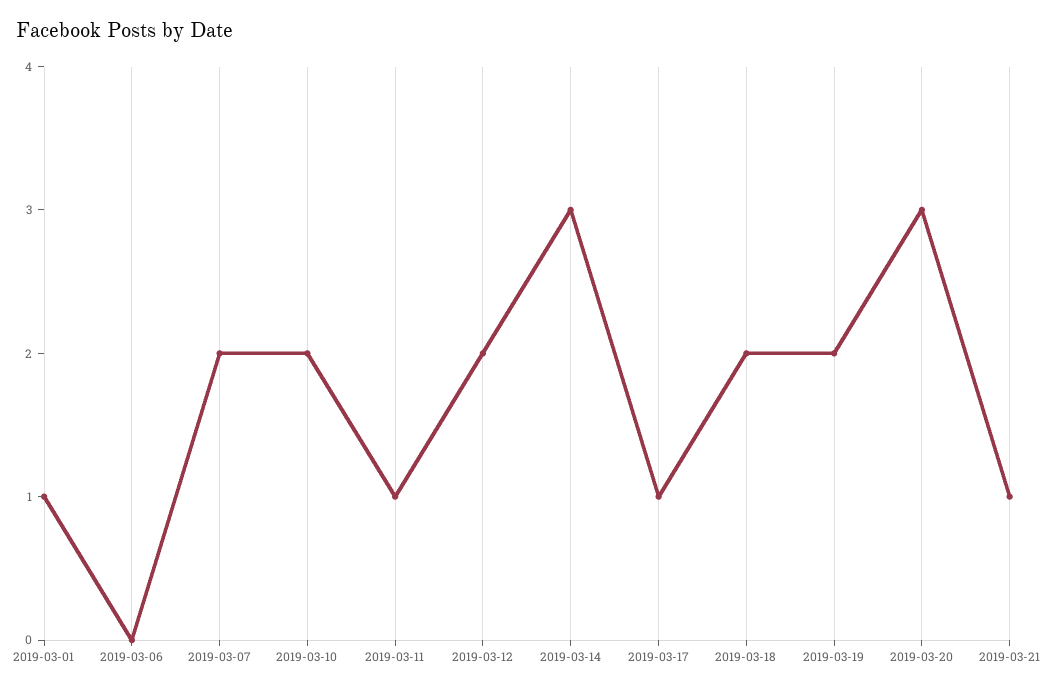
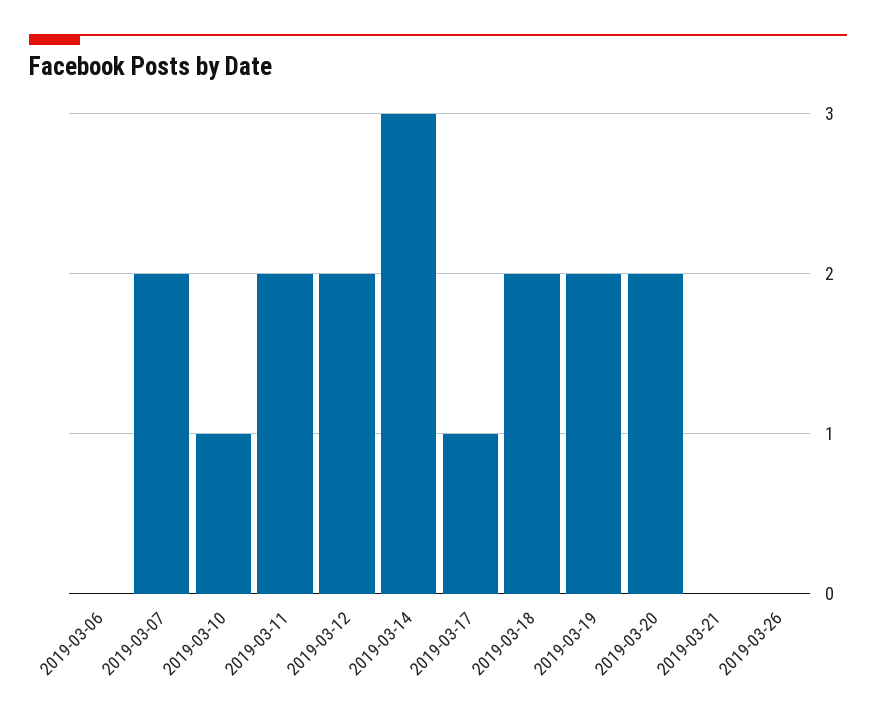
2019-03-01: 1 -> none
2019-03-10: 2 -> 1
2019-03-11: 1 -> 2
2019-03-20: 3 -> 2
2019-03-21: 1 -> 0
2019-03-26: none -> 0

